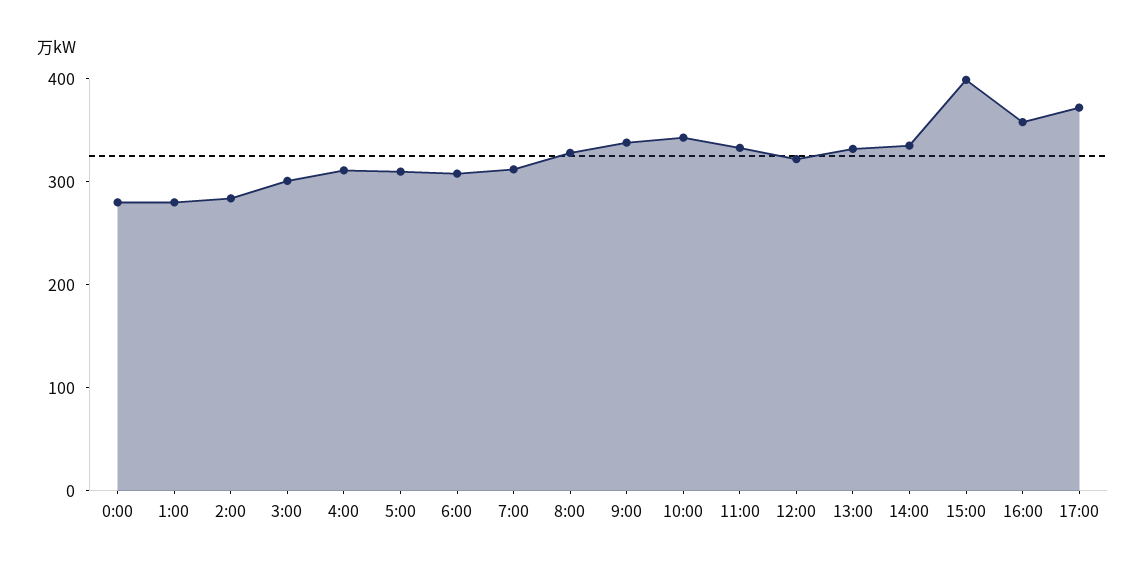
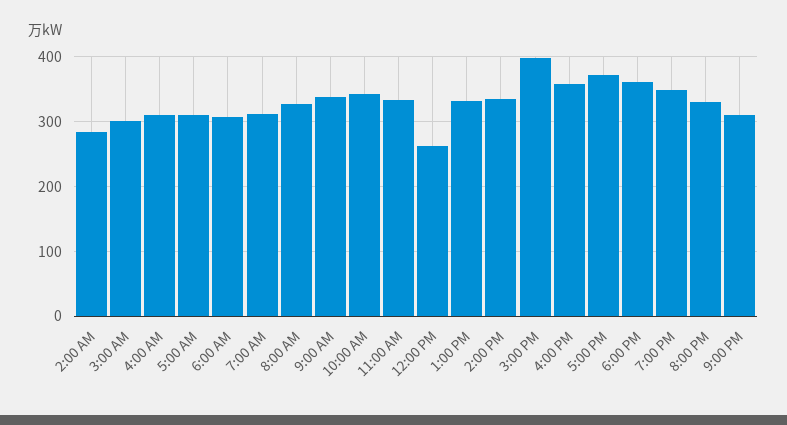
0:00: 280 -> none
1:00: 280 -> none
12:00: 320 -> 260
6:00 PM: none -> 360
7:00 PM: none -> 350
8:00 PM: none -> 330
9:00 PM: none -> 310

